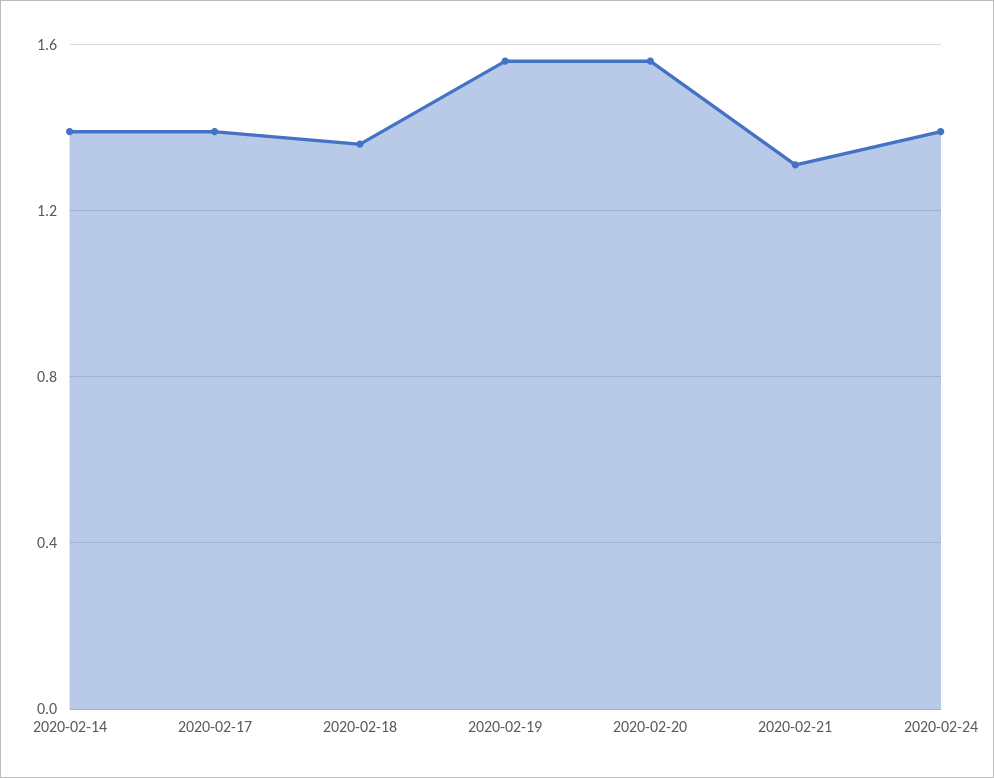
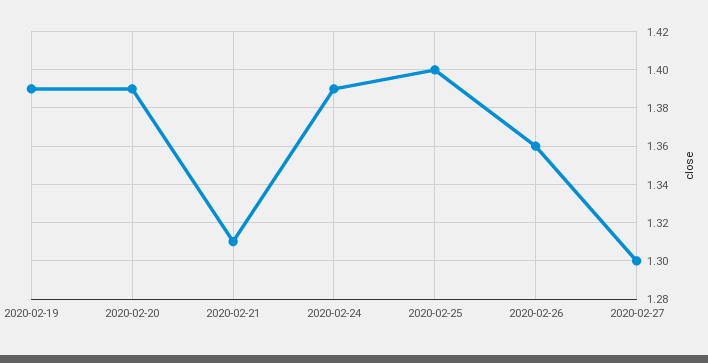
2020-02-14: 1.4 -> none
2020-02-17: 1.4 -> none
2020-02-18: 1.35 -> none
2020-02-19: 1.55 -> 1.39
2020-02-20: 1.55 -> 1.39
2020-02-25: none -> 1.4
2020-02-26: none -> 1.36
2020-02-27: none -> 1.3

